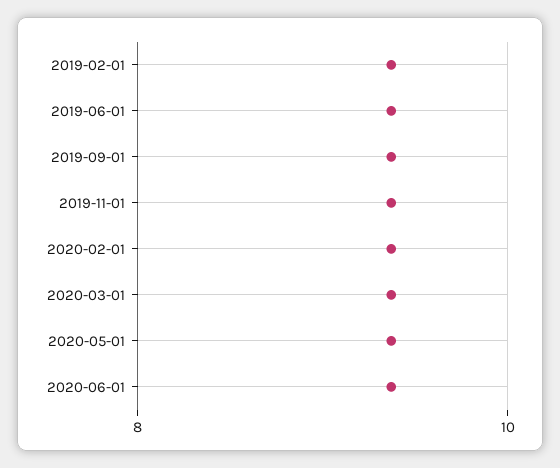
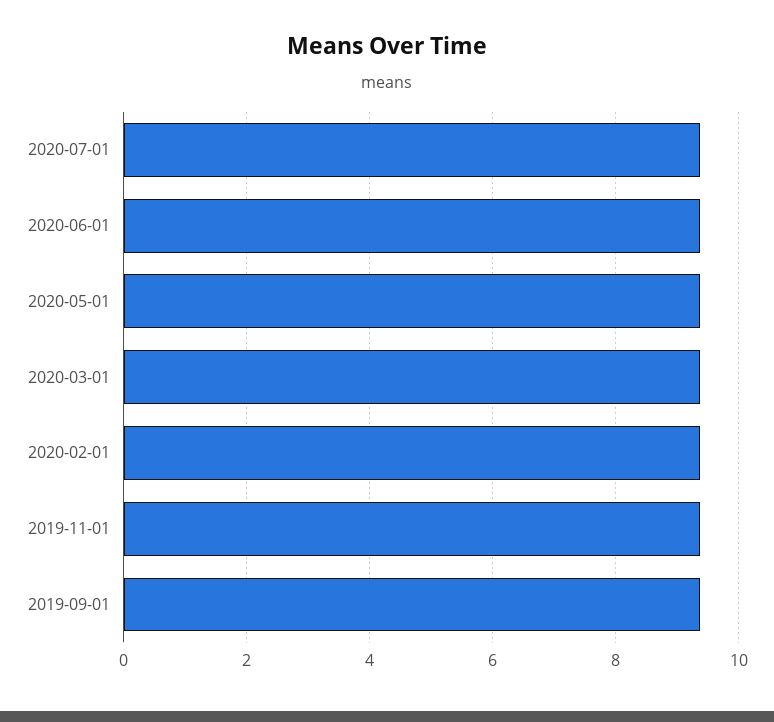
2019-02-01: 9.4 -> none
2019-06-01: 9.4 -> none
2020-07-01: none -> 9.4

